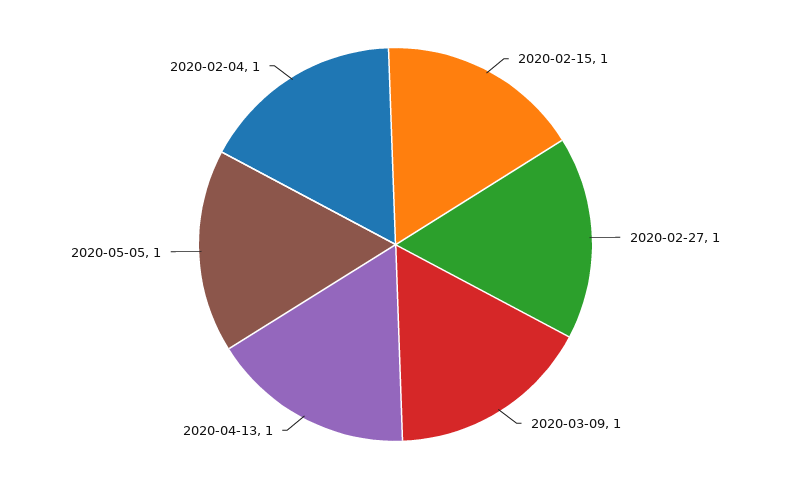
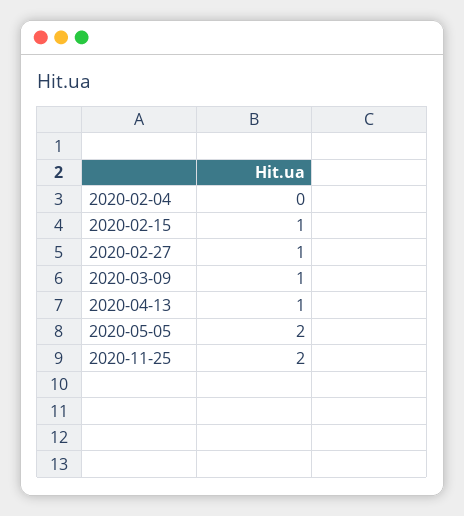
2020-05-05: 1 -> 2
2020-02-04: 1 -> 0
2020-11-25: none -> 2

